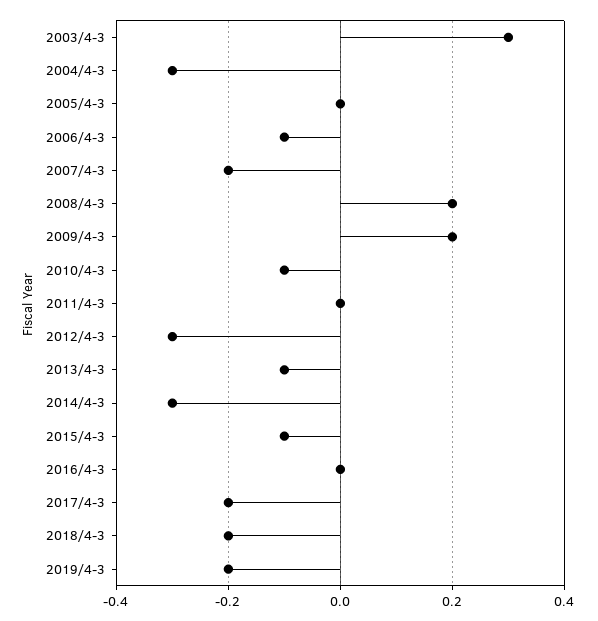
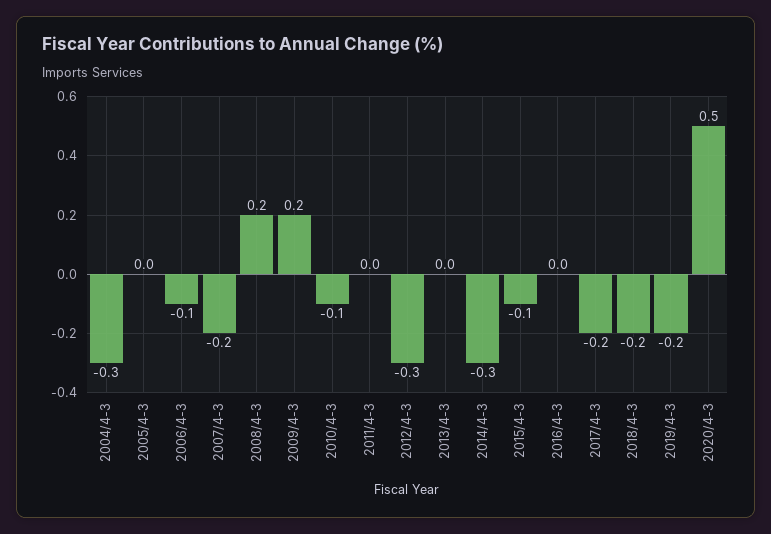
2003/4-3: 0.3 -> none
2013/4-3: -0.1 -> 0
2020/4-3: none -> 0.5

